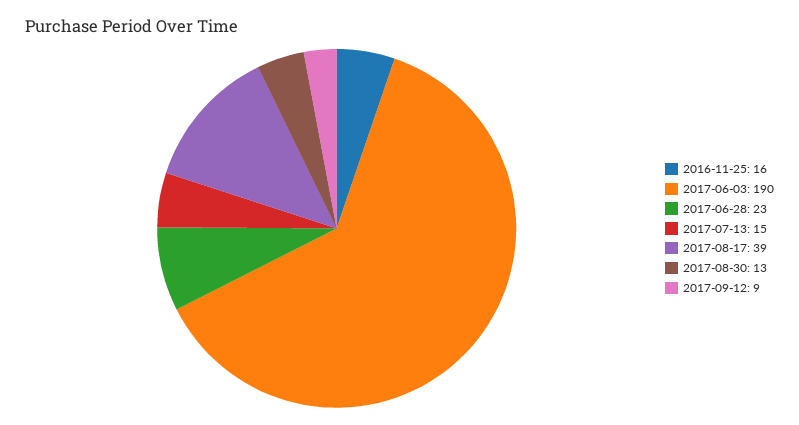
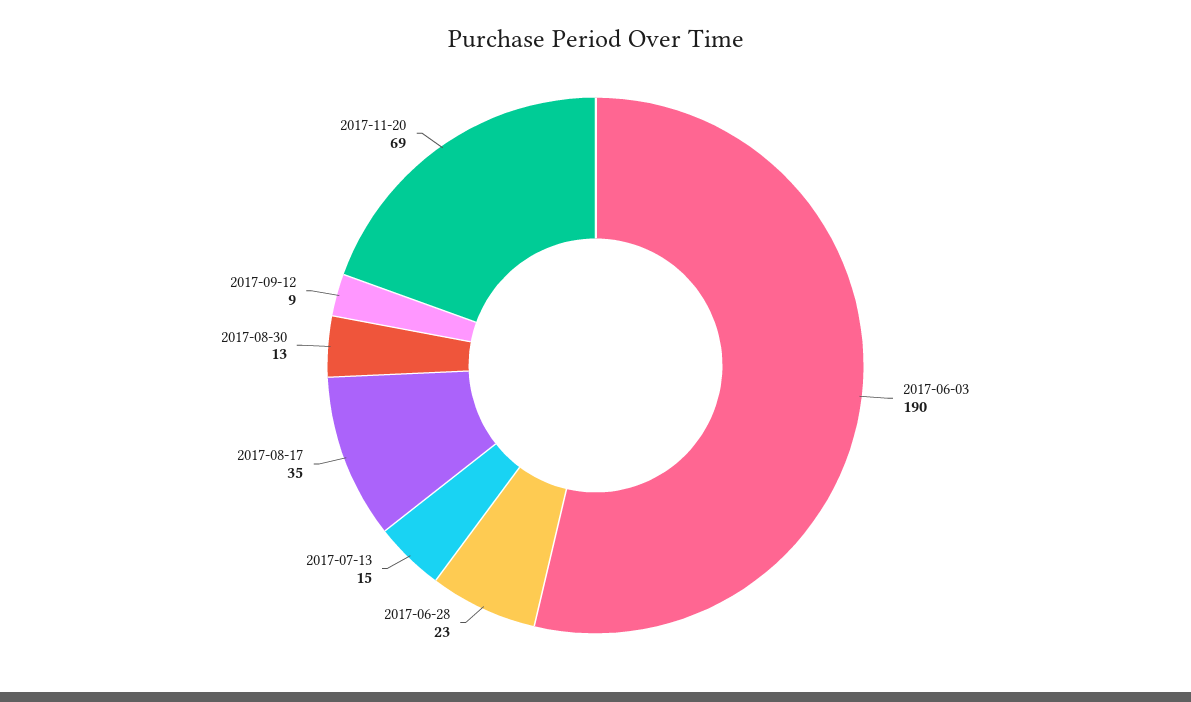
2016-11-25: 16 -> none
2017-08-17: 39 -> 35
2017-11-20: none -> 69

